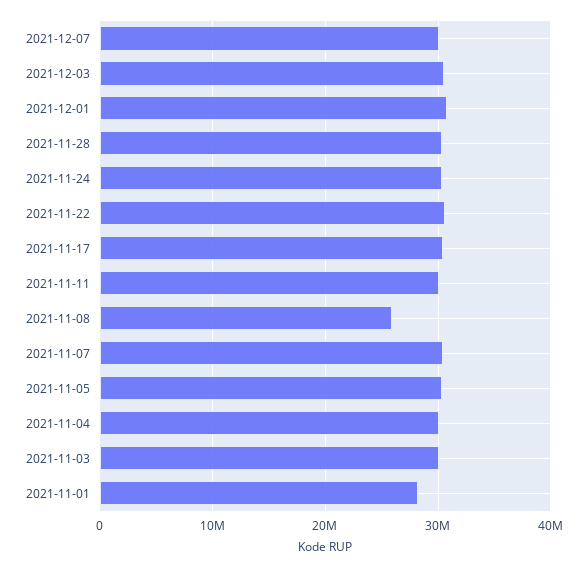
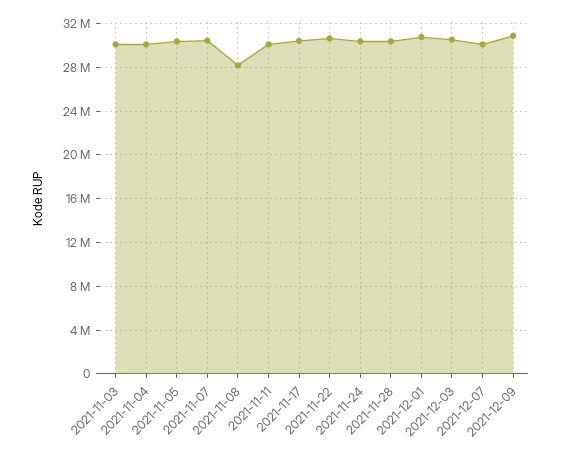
2021-11-08: 26000000 -> 28000000
2021-11-01: 28000000 -> none
2021-12-09: none -> 31000000

